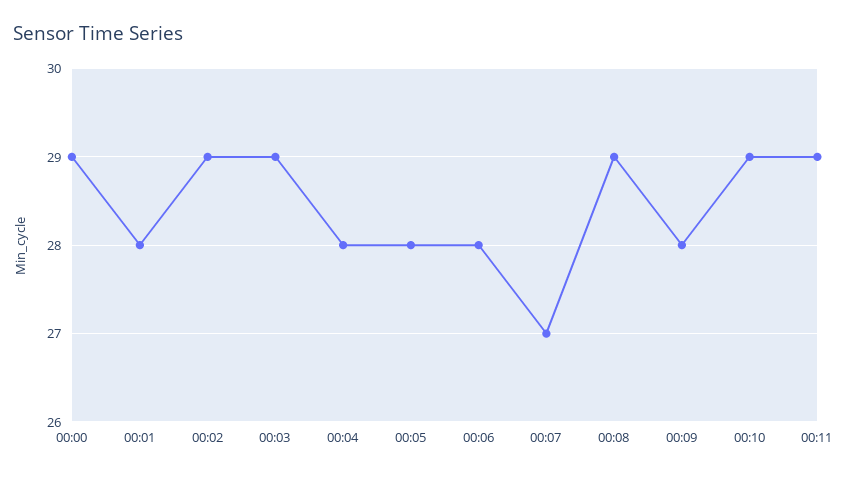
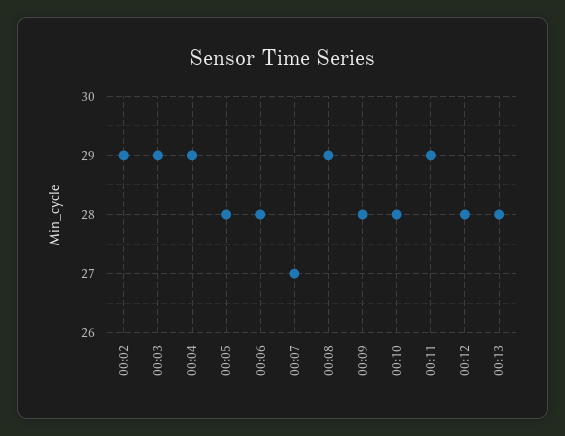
00:00: 29 -> none
00:01: 28 -> none
00:04: 28 -> 29
00:10: 29 -> 28
00:12: none -> 28
00:13: none -> 28

